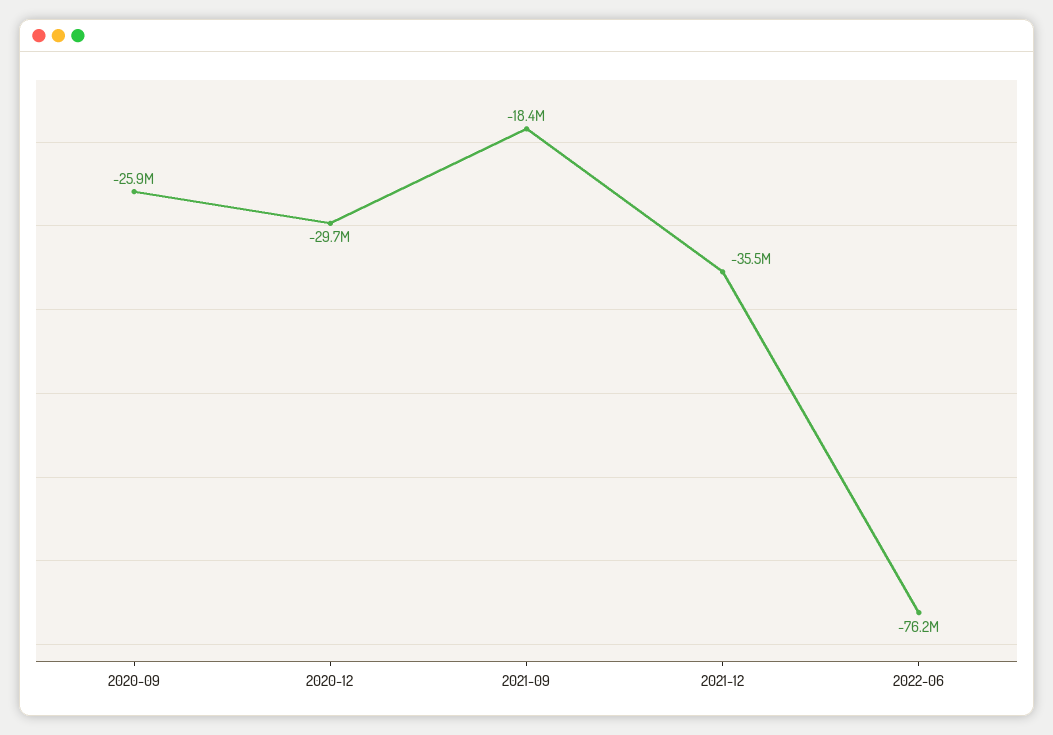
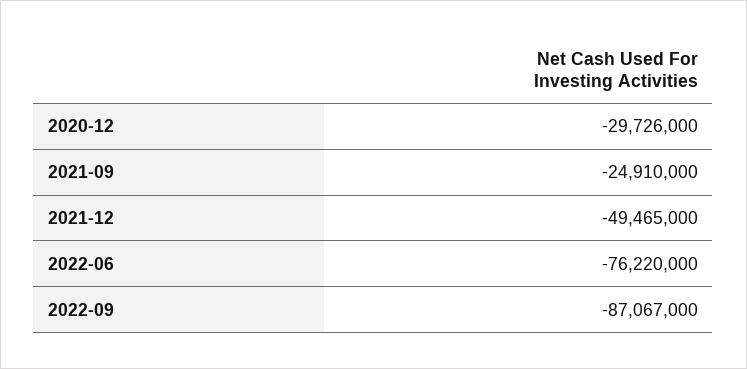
2020-09: -25900000 -> none
2021-09: -18400000 -> -24910000
2021-12: -35500000 -> -49465000
2022-09: none -> -87067000

